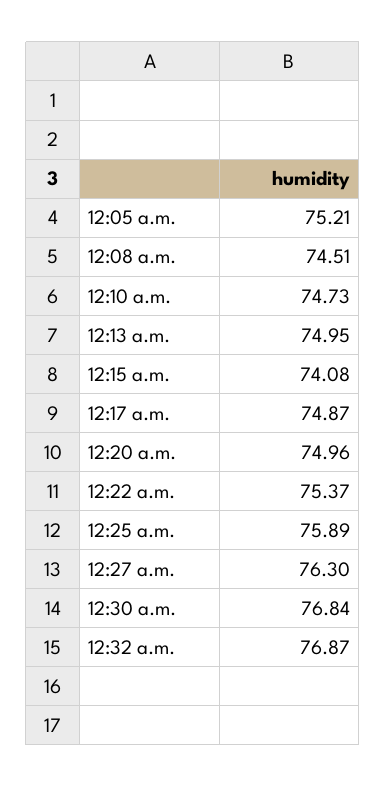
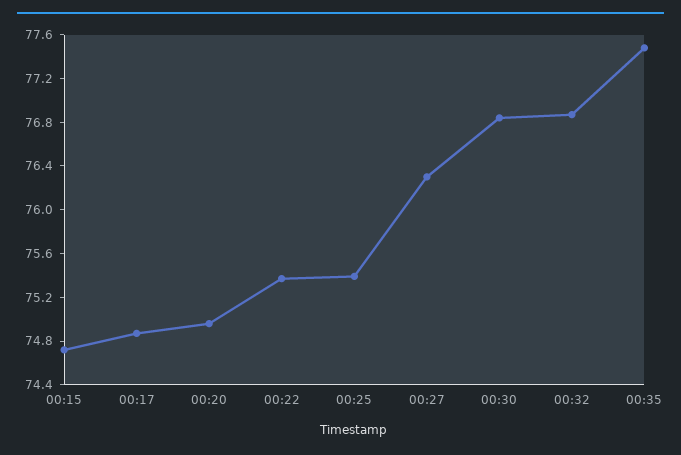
12:05 a.m.: 75.21 -> none
12:08 a.m.: 74.51 -> none
12:10 a.m.: 74.73 -> none
12:13 a.m.: 74.95 -> none
12:15 a.m.: 74.08 -> 74.7
12:25 a.m.: 75.89 -> 75.4
00:35: none -> 77.5

